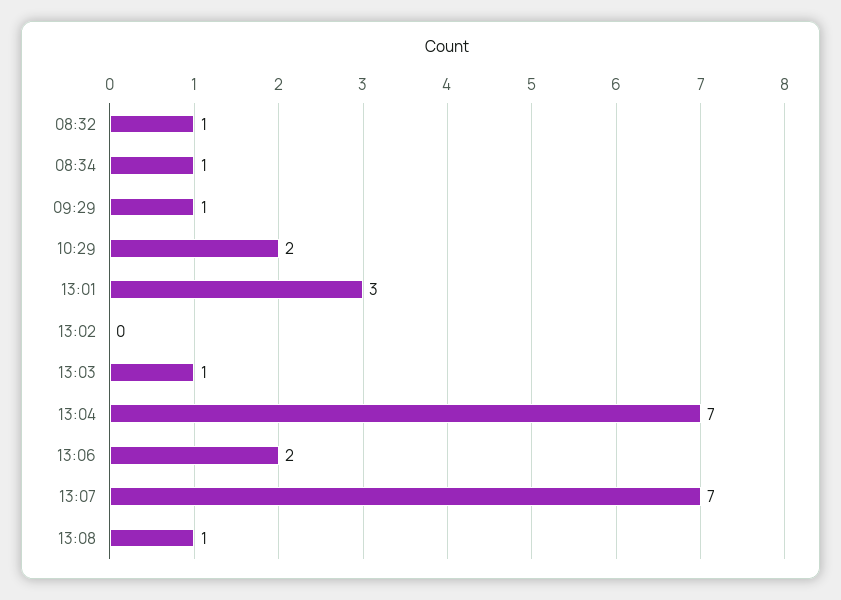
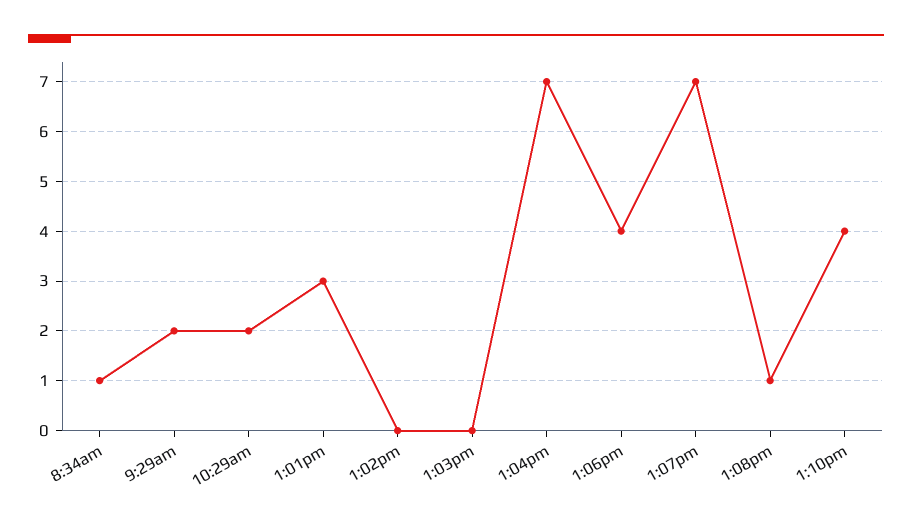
08:32: 1 -> none
09:29: 1 -> 2
13:03: 1 -> 0
13:06: 2 -> 4
1:10pm: none -> 4

